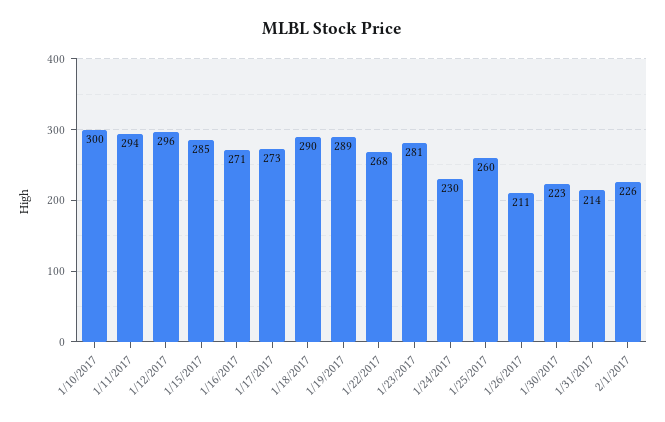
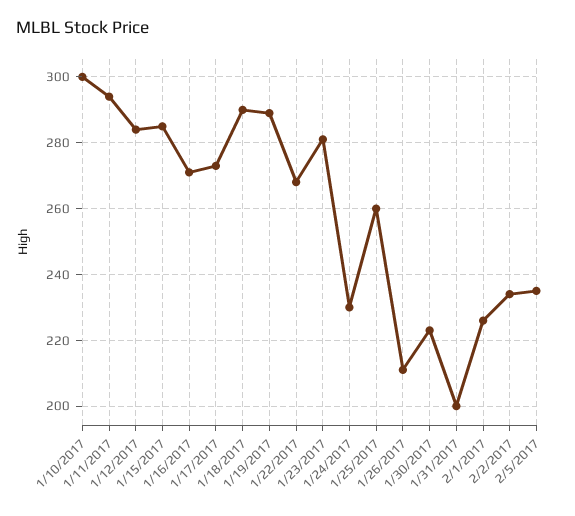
1/12/2017: 296 -> 285
1/31/2017: 214 -> 200
2/2/2017: none -> 235
2/5/2017: none -> 235

